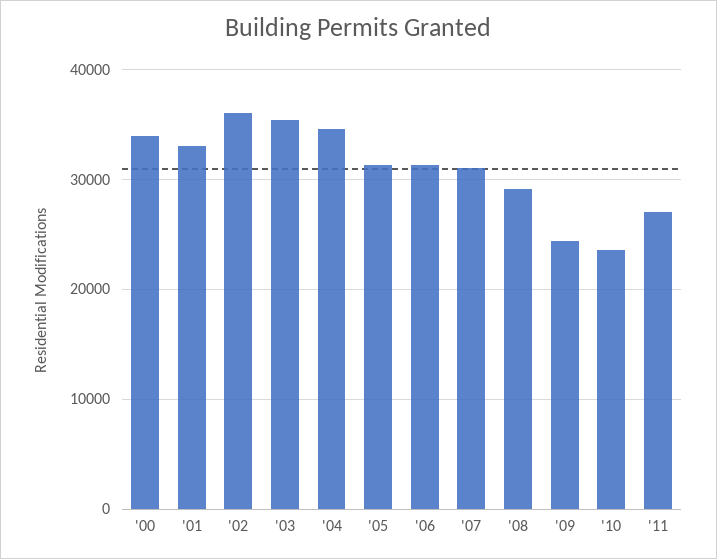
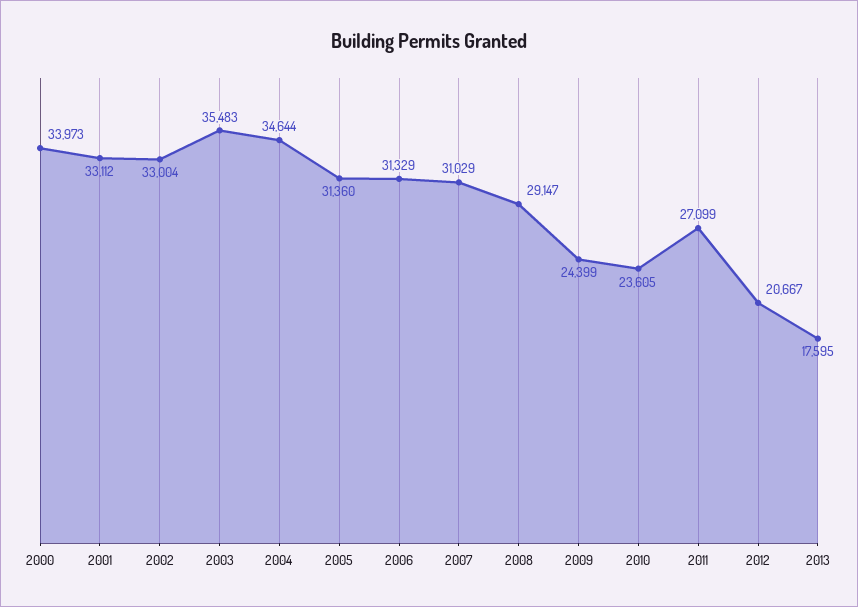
'02: 36000 -> 33004
2012: none -> 20667
2013: none -> 17595

